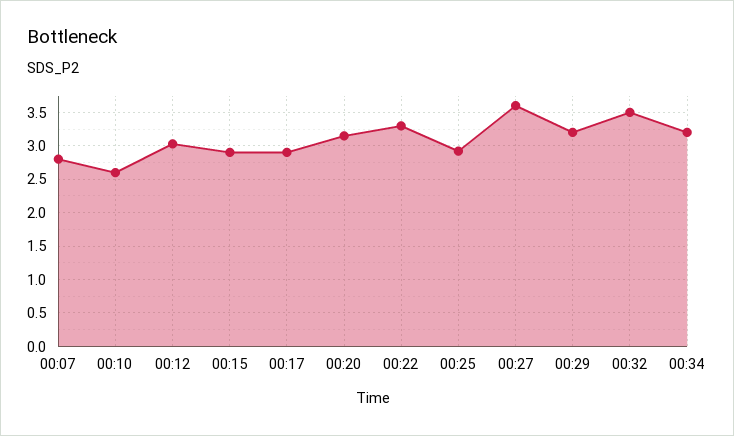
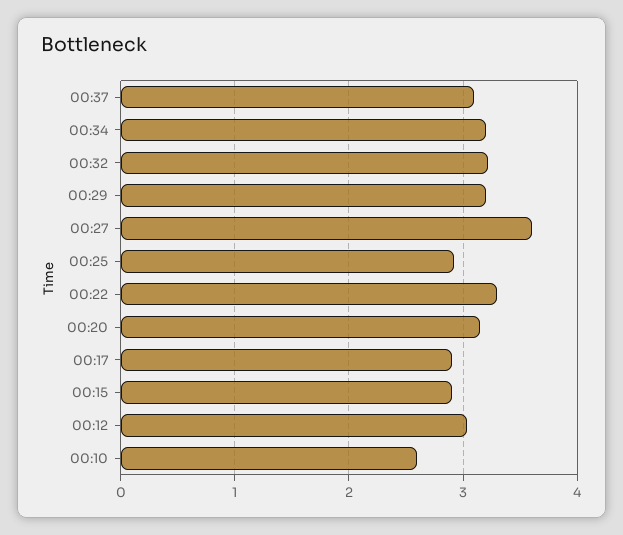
00:07: 2.8 -> none
00:32: 3.5 -> 3.2
00:37: none -> 3.1

